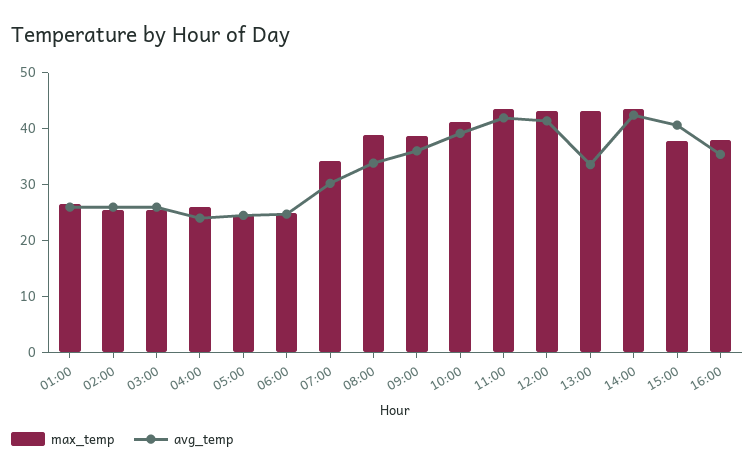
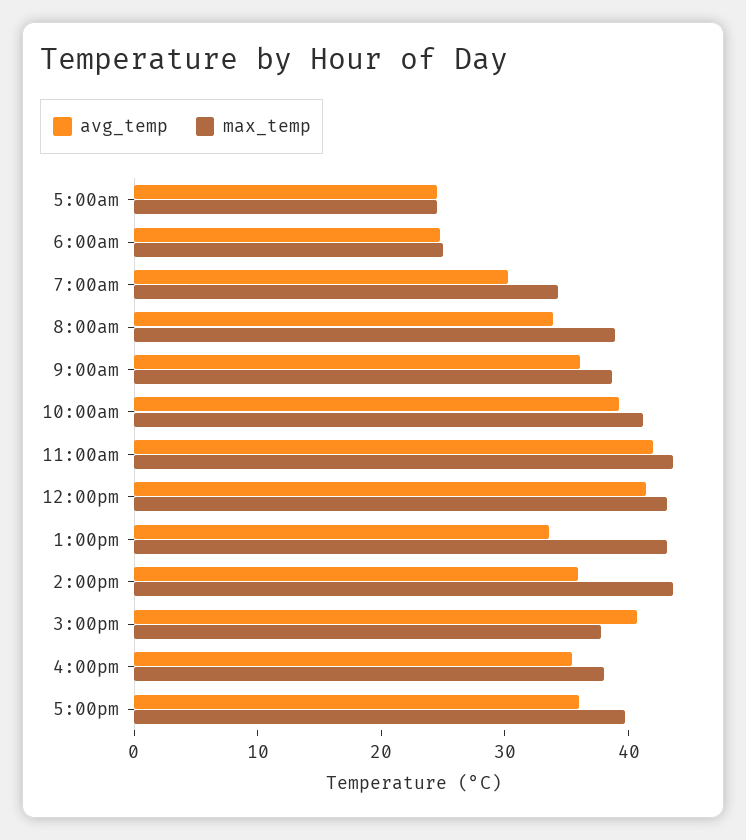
max_temp, 01:00: 26 -> none
avg_temp, 01:00: 26 -> none
max_temp, 02:00: 26 -> none
avg_temp, 02:00: 26 -> none
max_temp, 03:00: 26 -> none
avg_temp, 03:00: 26 -> none
max_temp, 04:00: 26 -> none
avg_temp, 04:00: 24 -> none
avg_temp, 14:00: 42 -> 36
avg_temp, 5:00pm: none -> 36
max_temp, 5:00pm: none -> 40

